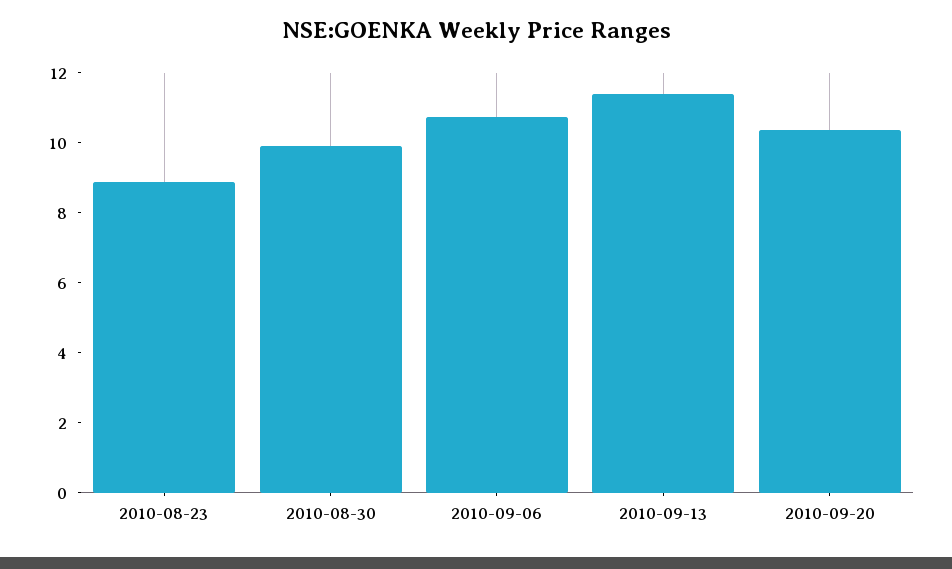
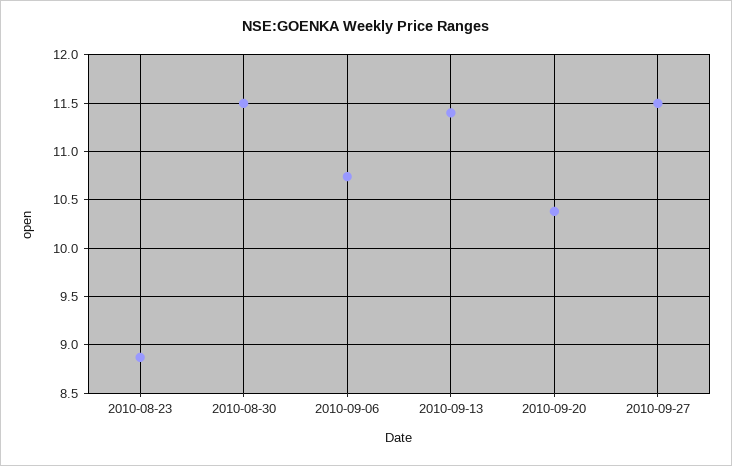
2010-08-30: 10 -> 11.5
2010-09-27: none -> 11.5

